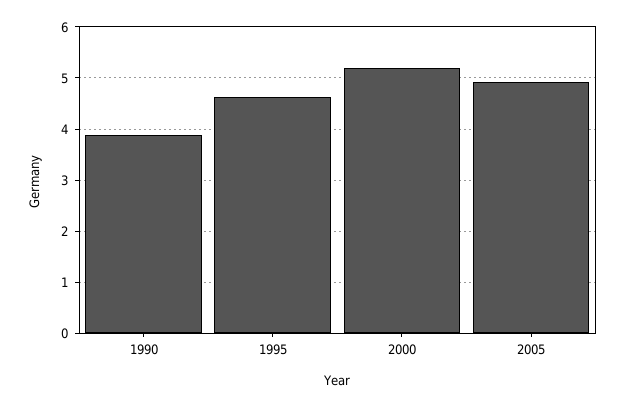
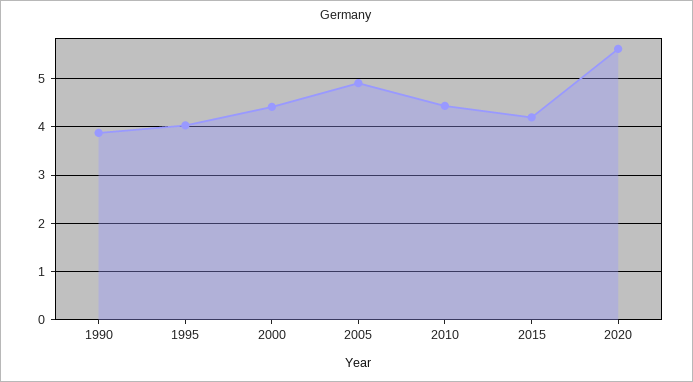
1995: 4.6 -> 4
2000: 5.2 -> 4.4
2010: none -> 4.4
2015: none -> 4.2
2020: none -> 5.6

